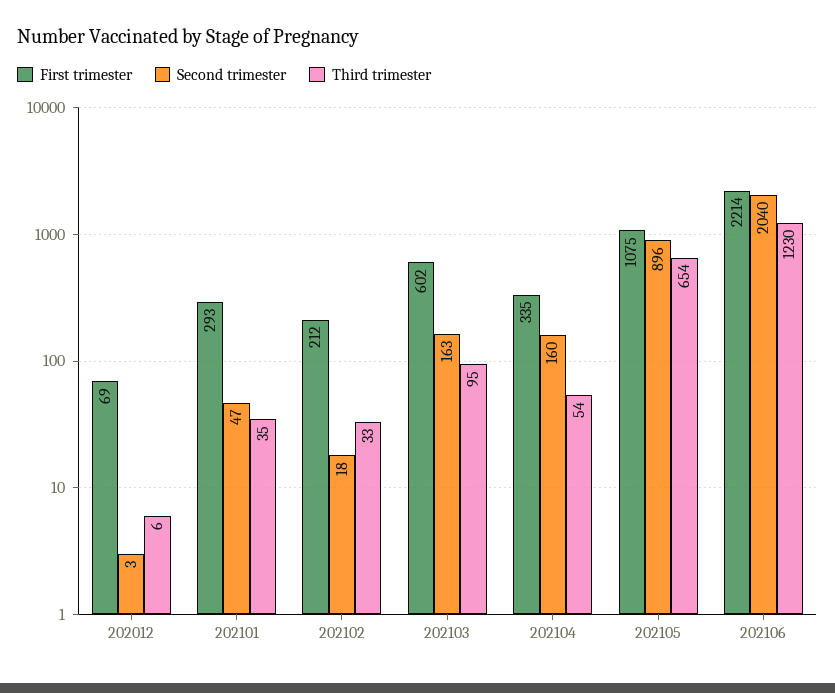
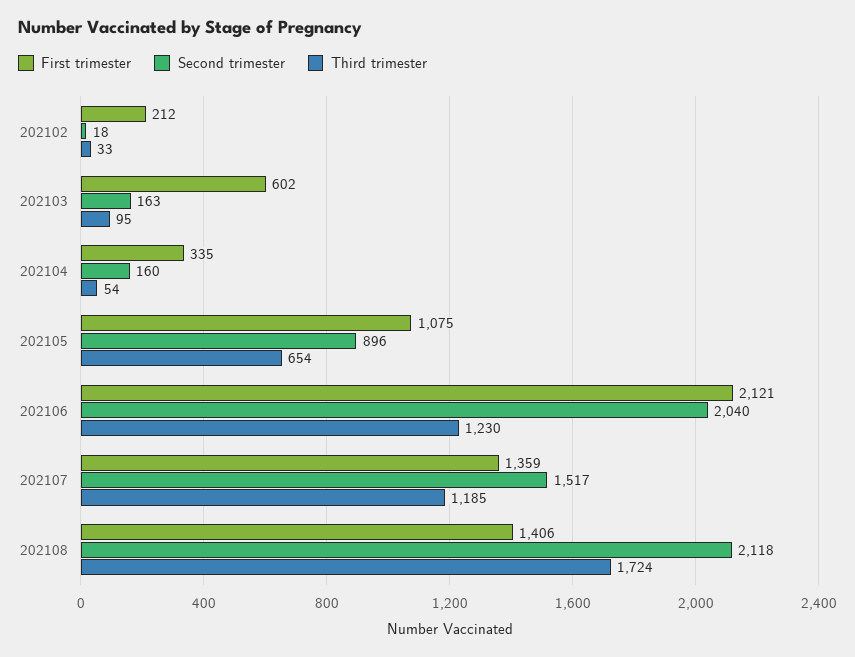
First trimester, 202012: 69 -> none
Second trimester, 202012: 3 -> none
Third trimester, 202012: 6 -> none
First trimester, 202101: 293 -> none
Second trimester, 202101: 47 -> none
Third trimester, 202101: 35 -> none
First trimester, 202106: 2214 -> 2121
First trimester, 202107: none -> 1359
Second trimester, 202107: none -> 1517
Third trimester, 202107: none -> 1185
First trimester, 202108: none -> 1406
Second trimester, 202108: none -> 2118
Third trimester, 202108: none -> 1724

